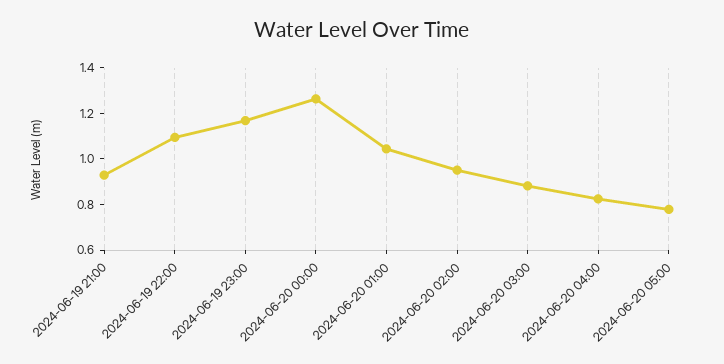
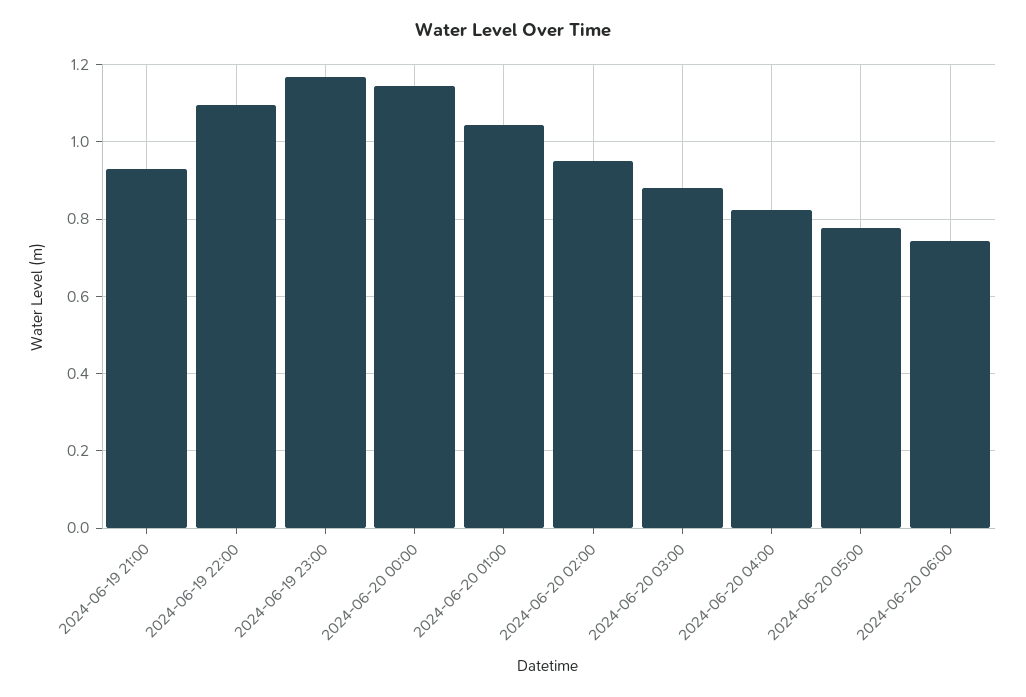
2024-06-20 00:00: 1.25 -> 1.14
2024-06-20 06:00: none -> 0.74

